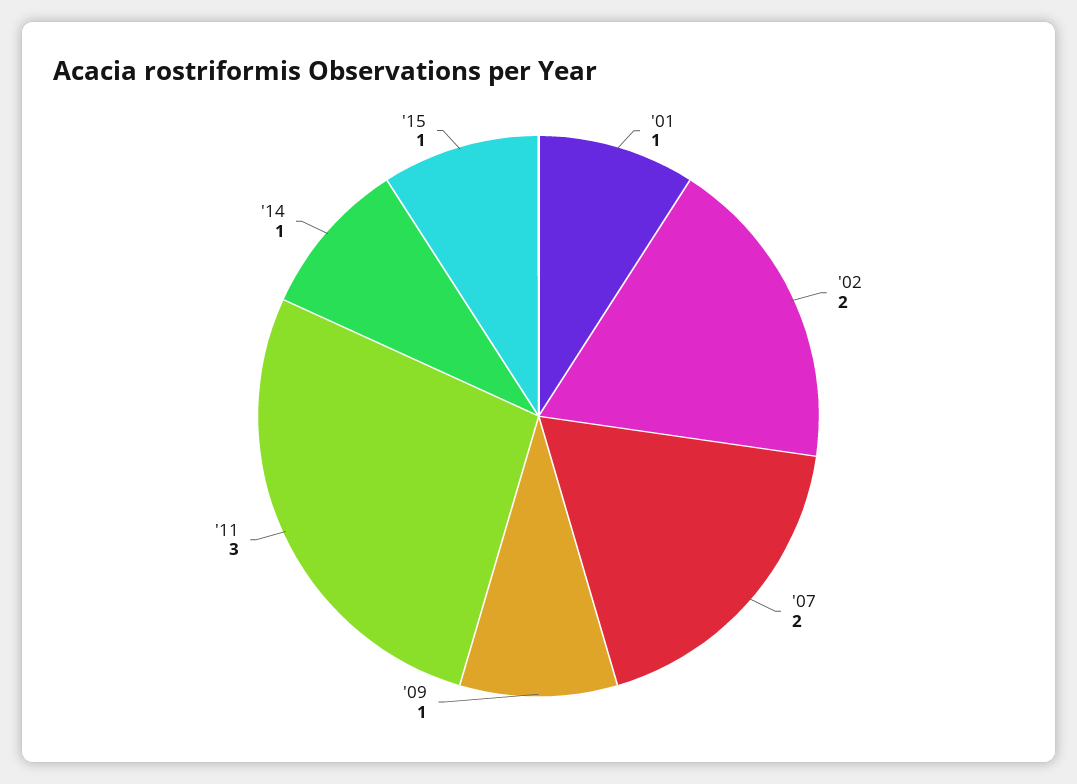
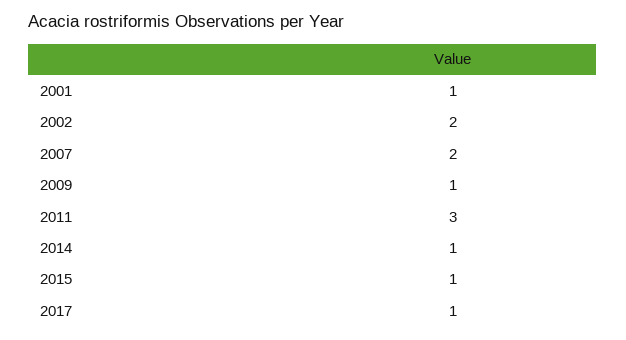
2017: none -> 1

